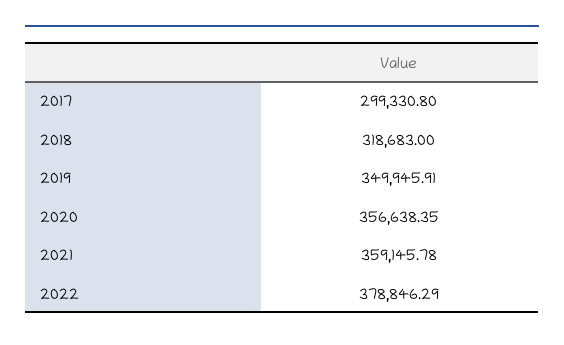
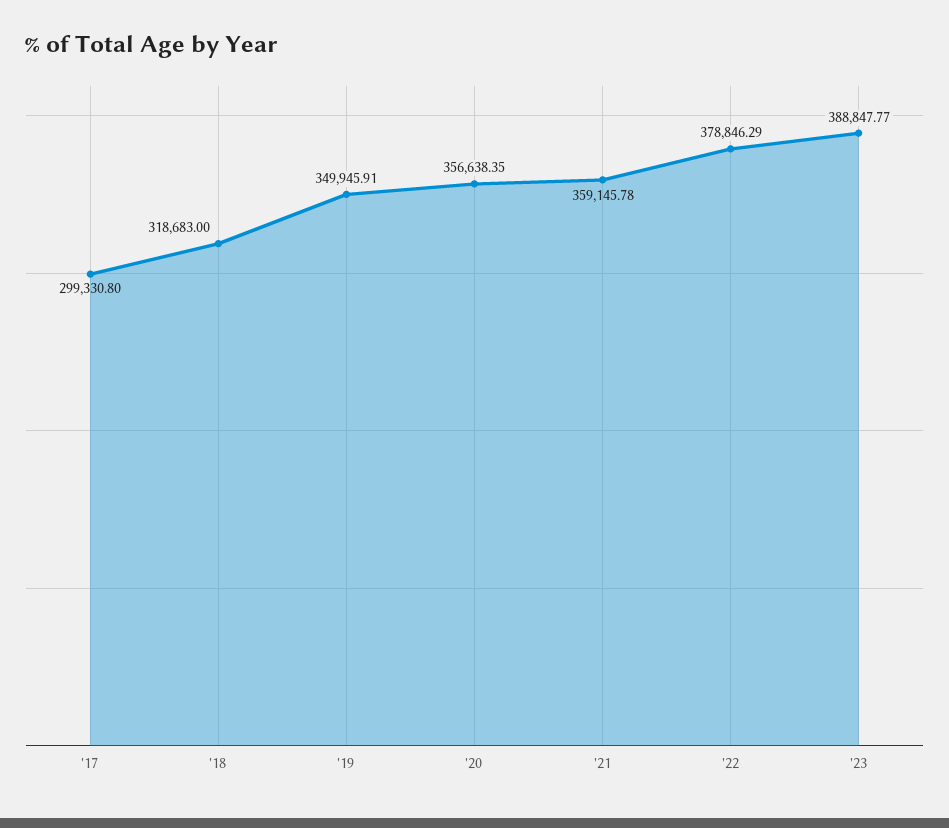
'23: none -> 388847.77

